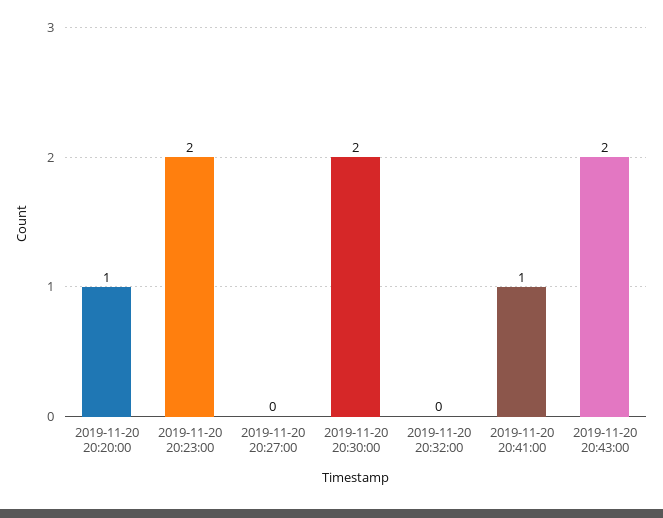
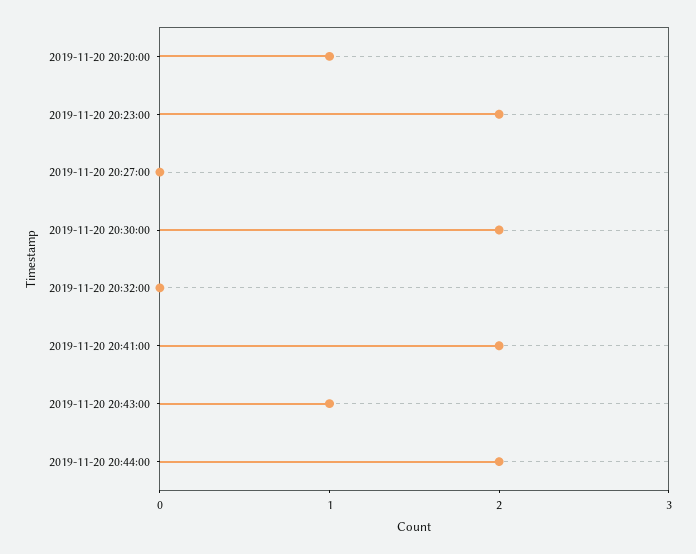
2019-11-20 20:41:00: 1 -> 2
2019-11-20 20:43:00: 2 -> 1
2019-11-20 20:44:00: none -> 2

